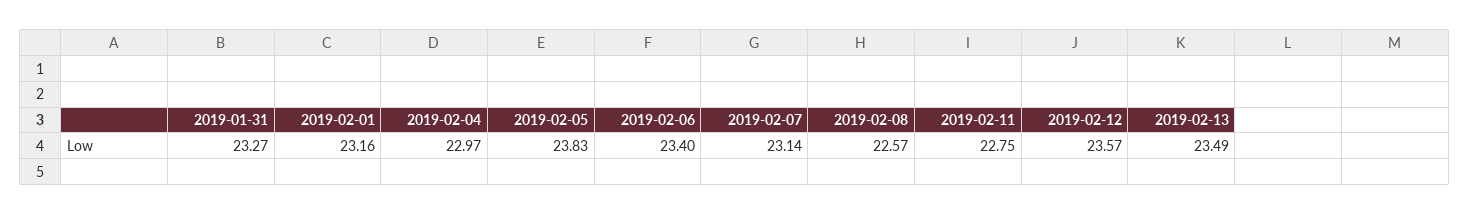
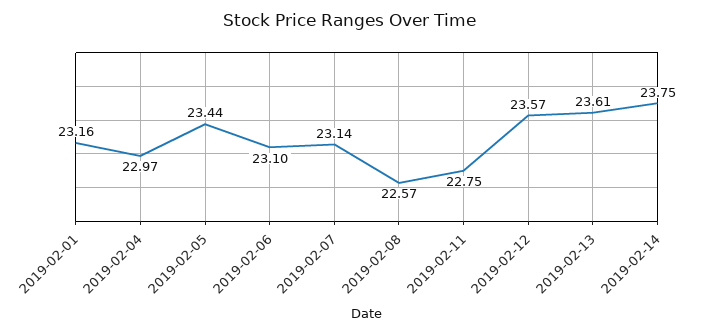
2019-01-31: 23.27 -> none
2019-02-05: 23.83 -> 23.44
2019-02-06: 23.4 -> 23.1
2019-02-13: 23.49 -> 23.61
2019-02-14: none -> 23.75

